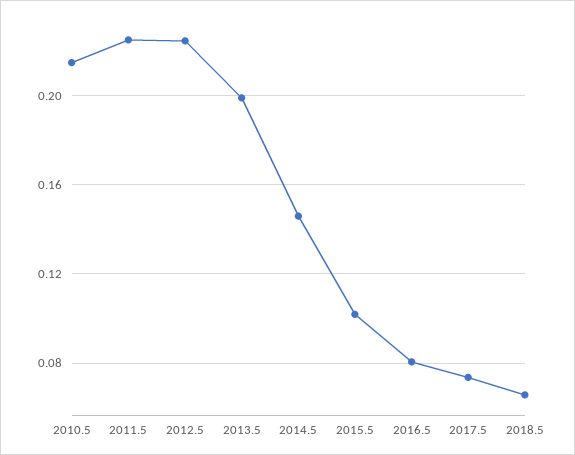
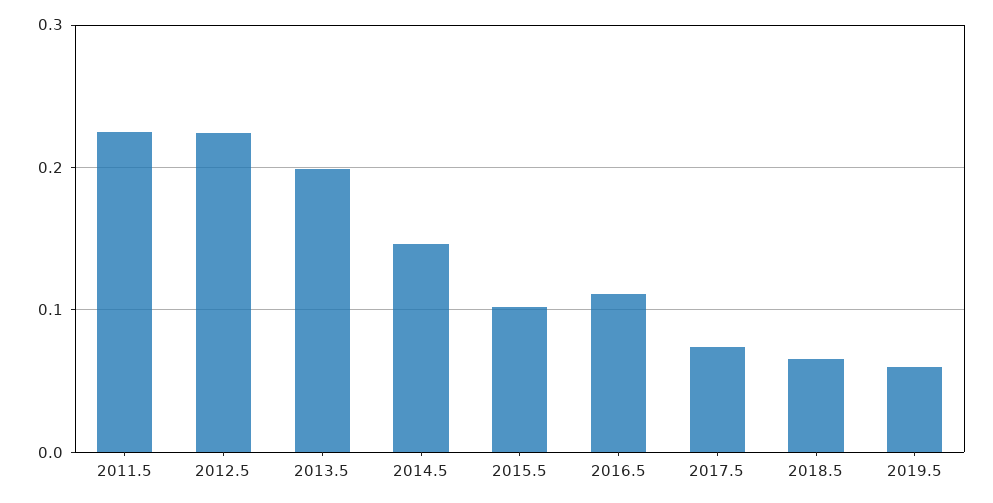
2010.5: 0.215 -> none
2016.5: 0.08 -> 0.11
2019.5: none -> 0.06

